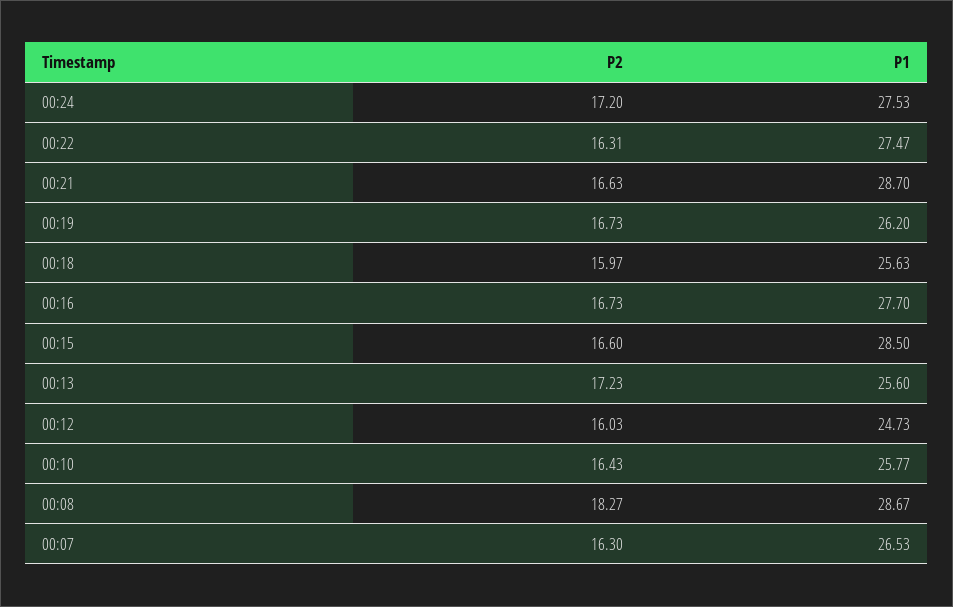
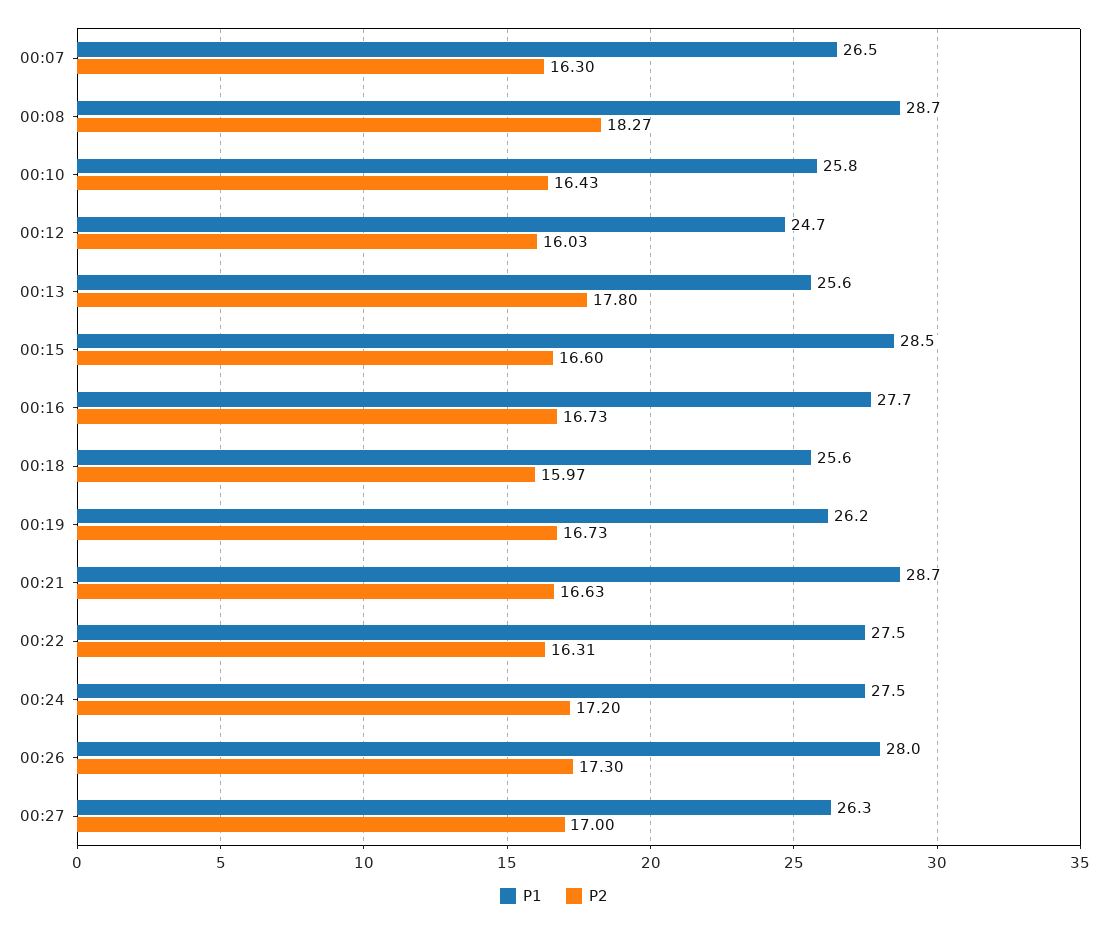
P2, 00:13: 17.23 -> 17.8
P1, 00:26: none -> 28
P2, 00:26: none -> 17.3
P1, 00:27: none -> 26.3
P2, 00:27: none -> 17

